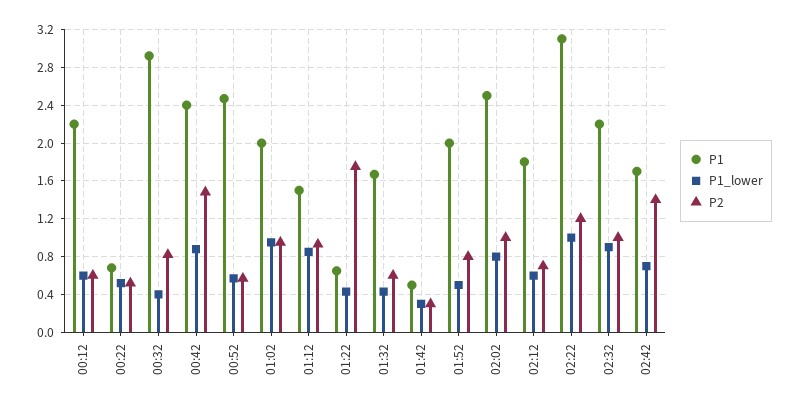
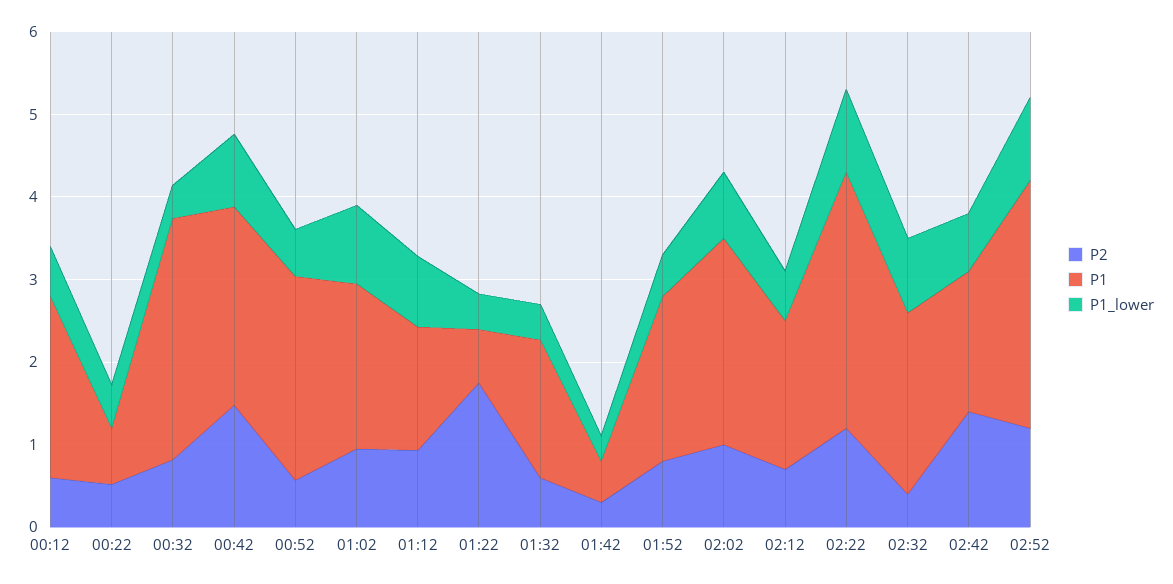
P2, 02:32: 1 -> 0.4
P2, 02:52: none -> 1.2
P1, 02:52: none -> 3
P1_lower, 02:52: none -> 1

